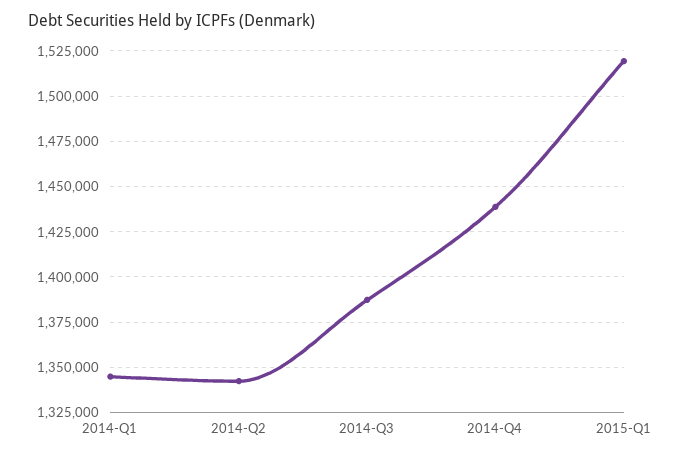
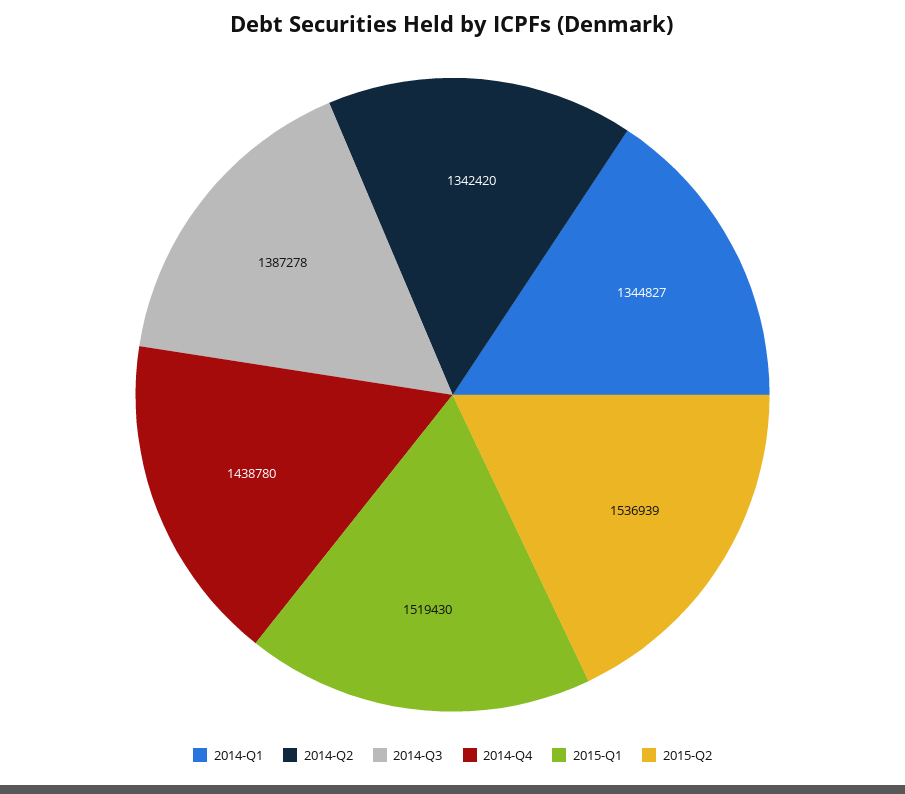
2015-Q2: none -> 1536939

